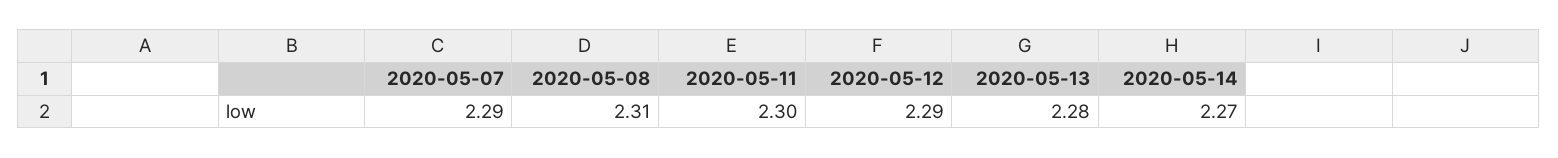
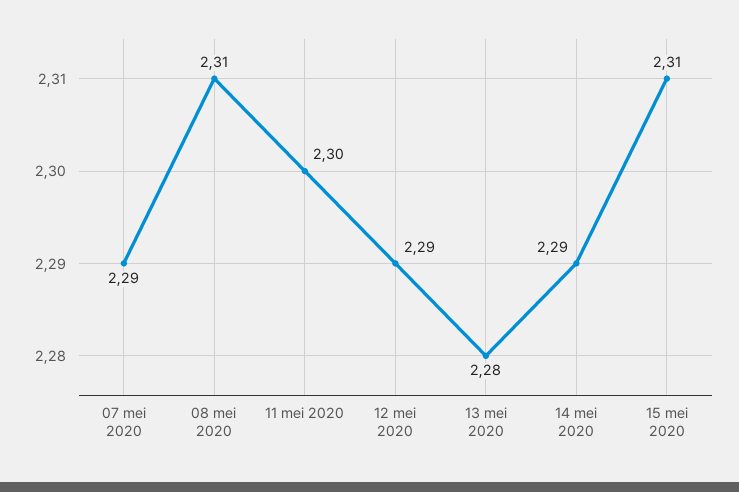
2020-05-14: 2.27 -> 2.29
15 mei 2020: none -> 2.31

